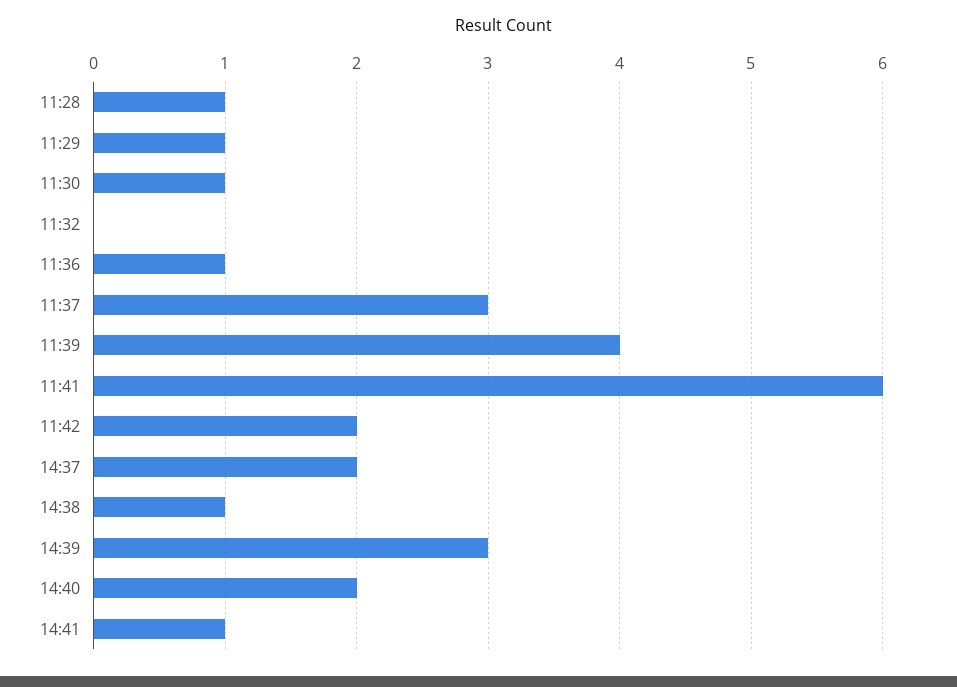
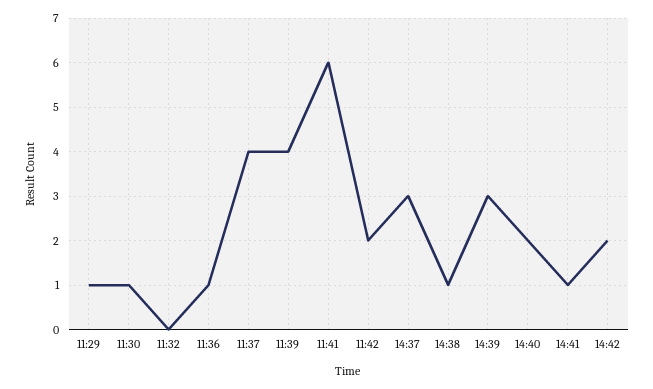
11:28: 1 -> none
11:37: 3 -> 4
14:37: 2 -> 3
14:42: none -> 2

